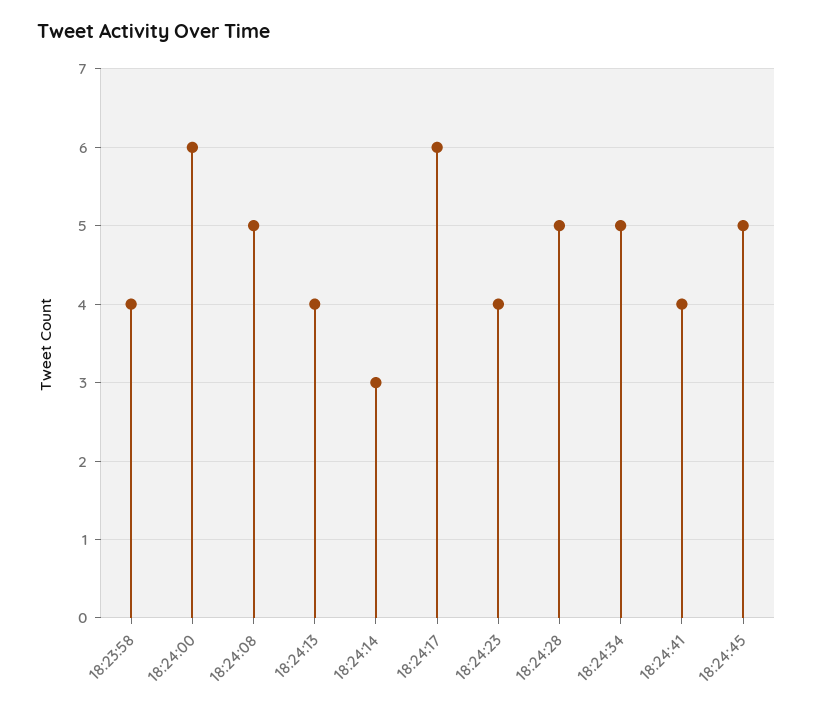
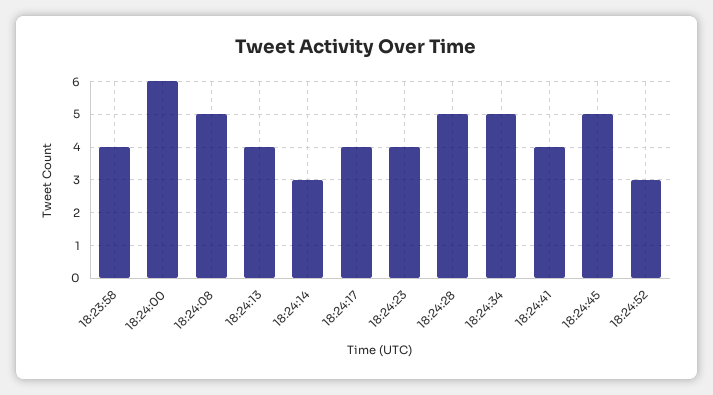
18:24:17: 6 -> 4
18:24:52: none -> 3

